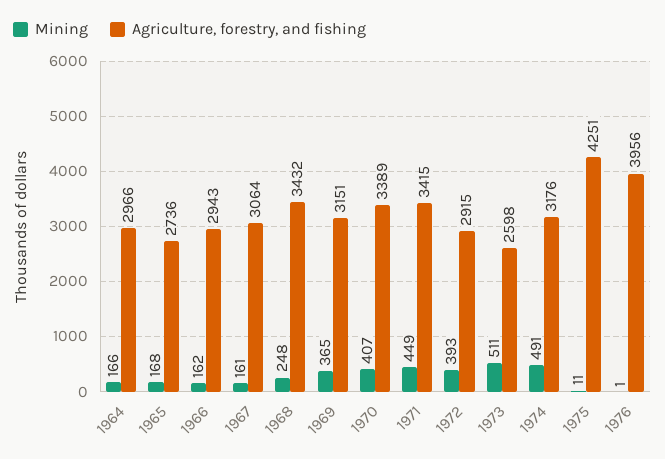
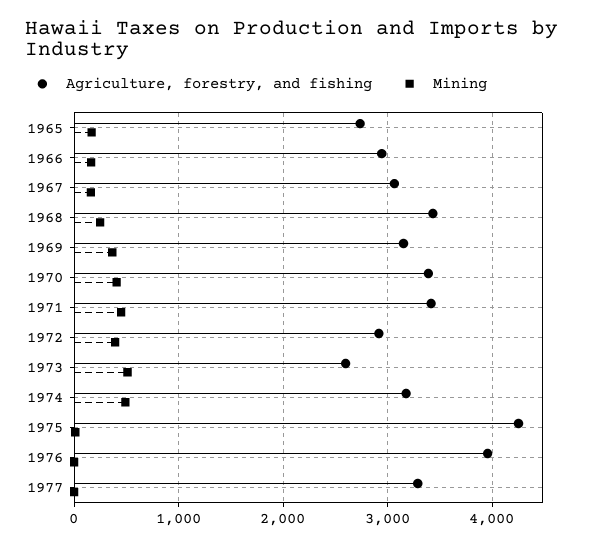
Mining, 1964: 166 -> none
Agriculture, forestry, and fishing, 1964: 2966 -> none
Agriculture, forestry, and fishing, 1977: none -> 3300
Mining, 1977: none -> 0

